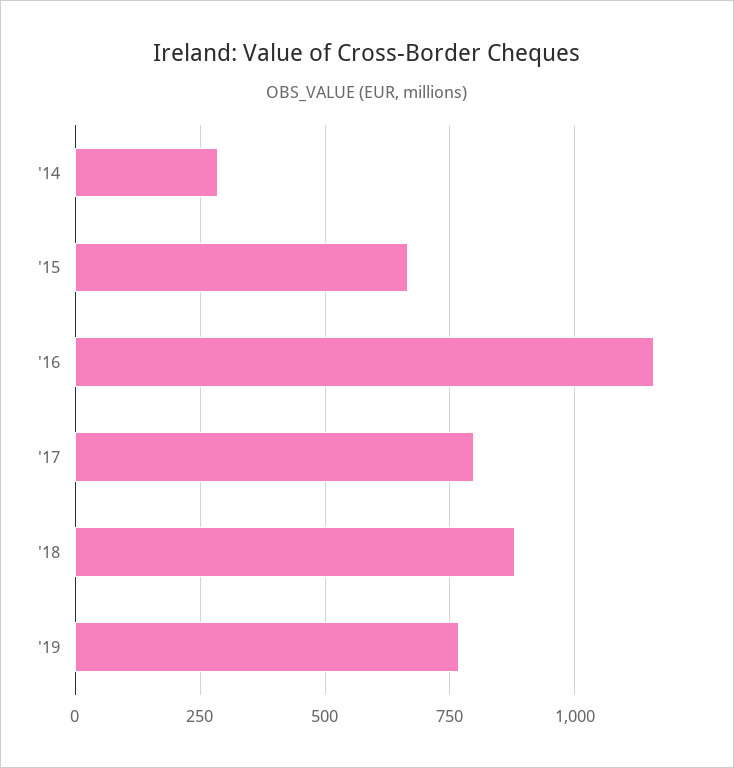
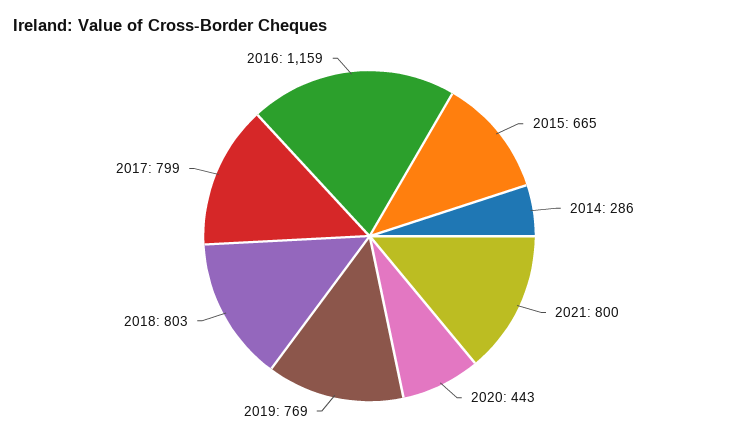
'18: 875 -> 803
2021: none -> 800
2020: none -> 443

